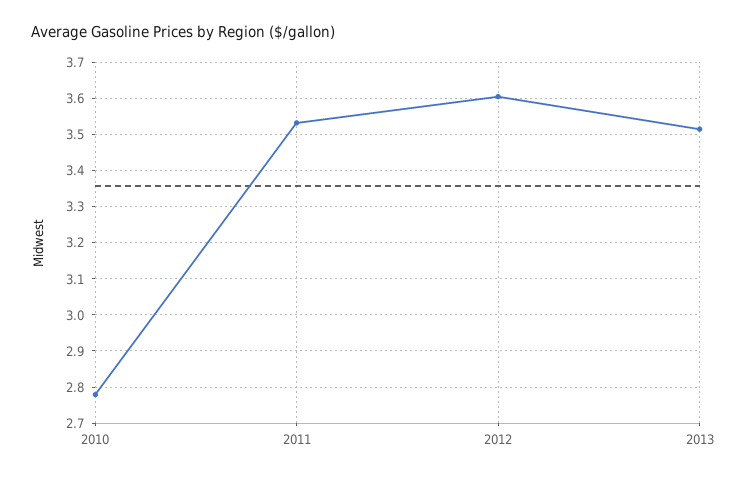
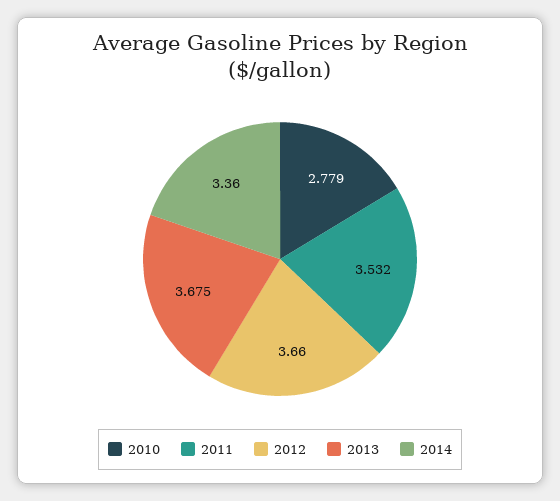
2012: 3.6 -> 3.66
2013: 3.52 -> 3.675
2014: none -> 3.36

